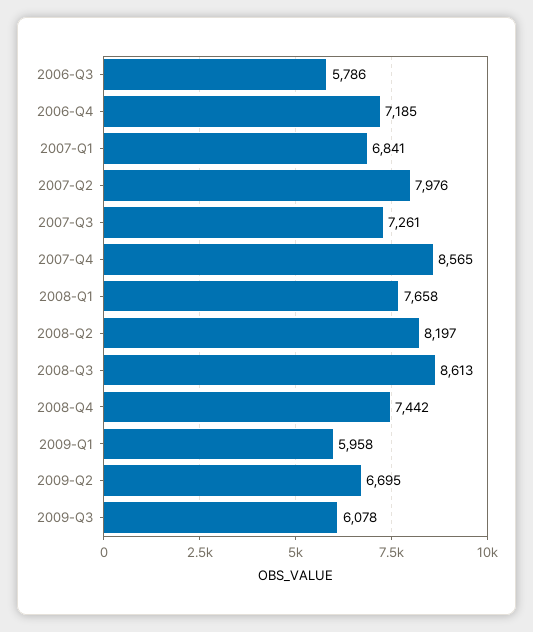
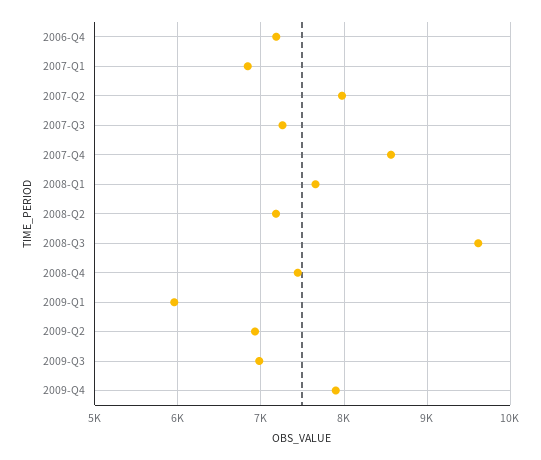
2006-Q3: 5786 -> none
2008-Q2: 8197 -> 7200
2008-Q3: 8613 -> 9600
2009-Q2: 6695 -> 6900
2009-Q3: 6078 -> 7000
2009-Q4: none -> 7900

